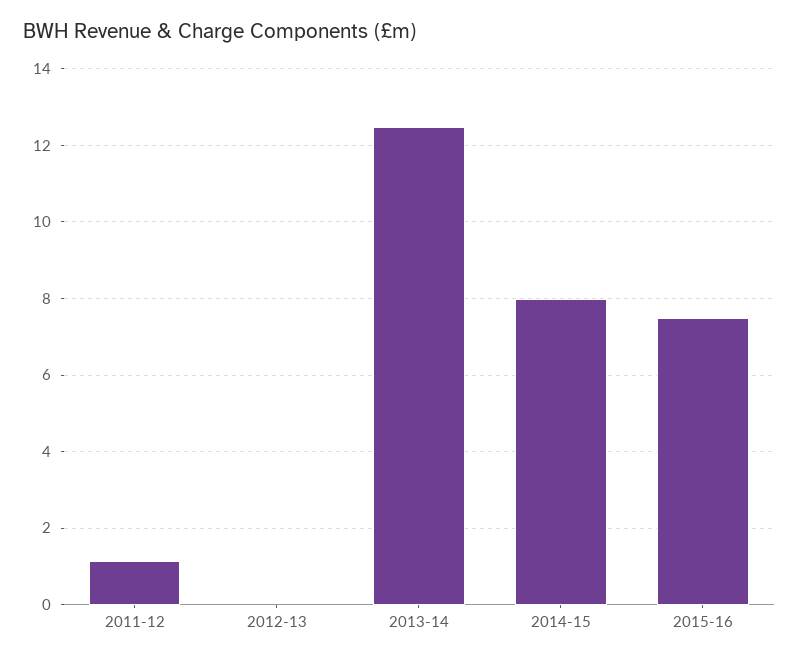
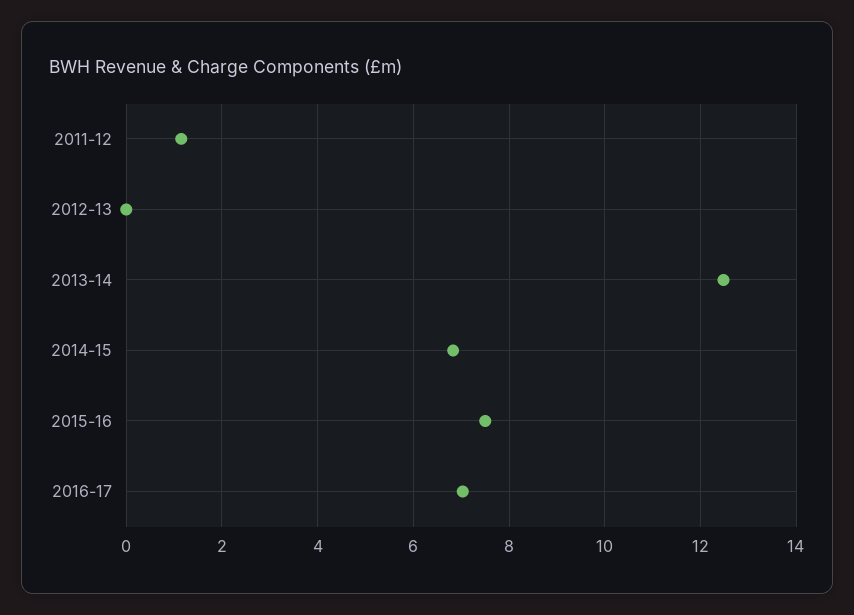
2014-15: 8 -> 6.8
2016-17: none -> 7

